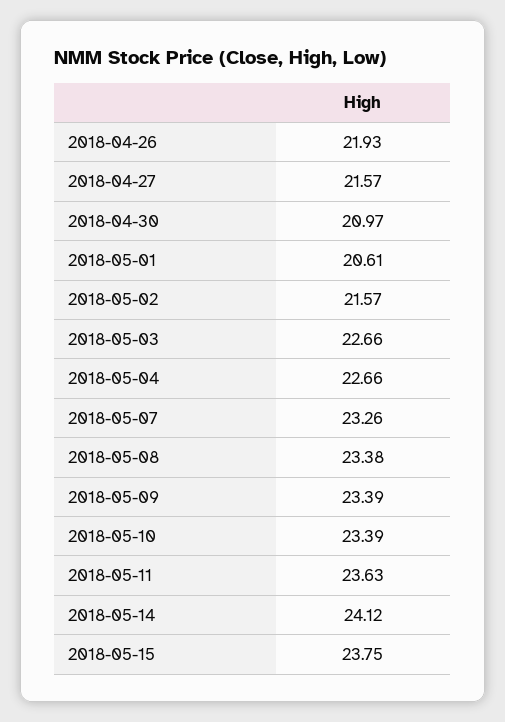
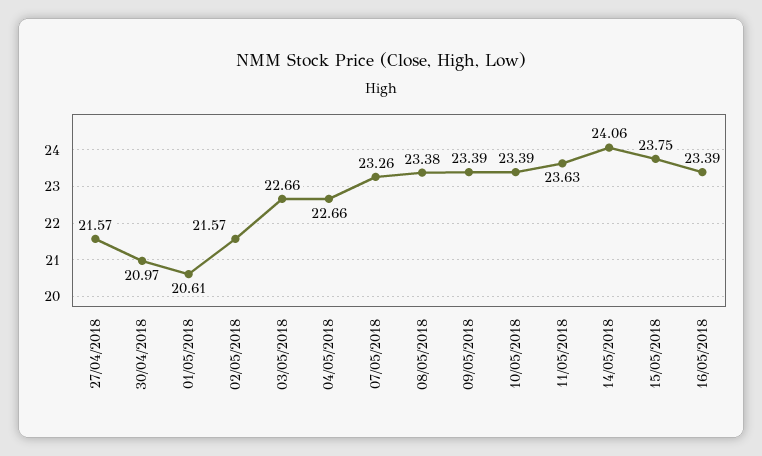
2018-04-26: 21.93 -> none
2018-05-14: 24.12 -> 24.06
16/05/2018: none -> 23.39

